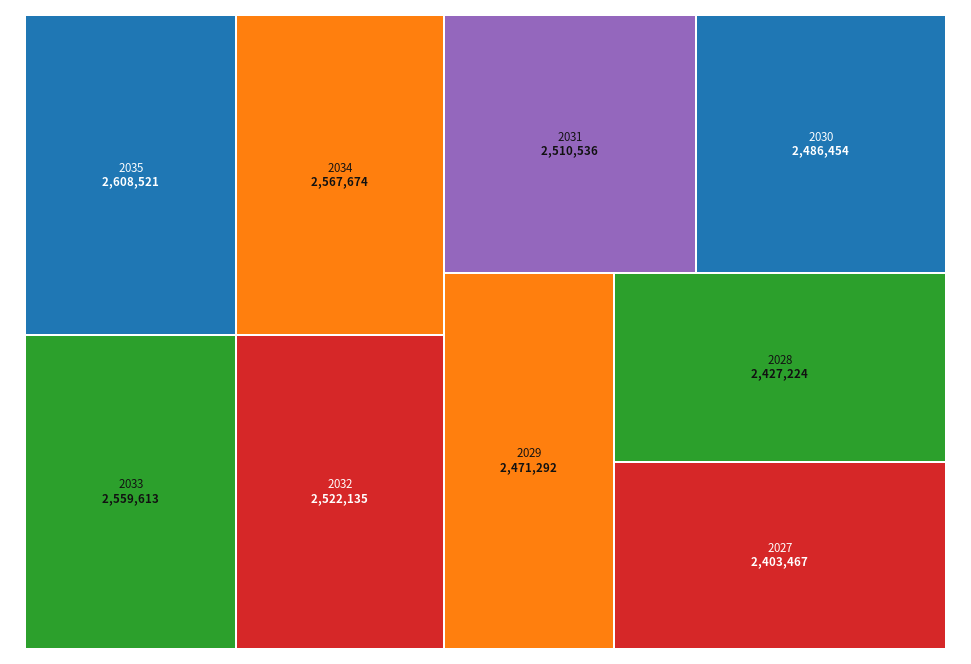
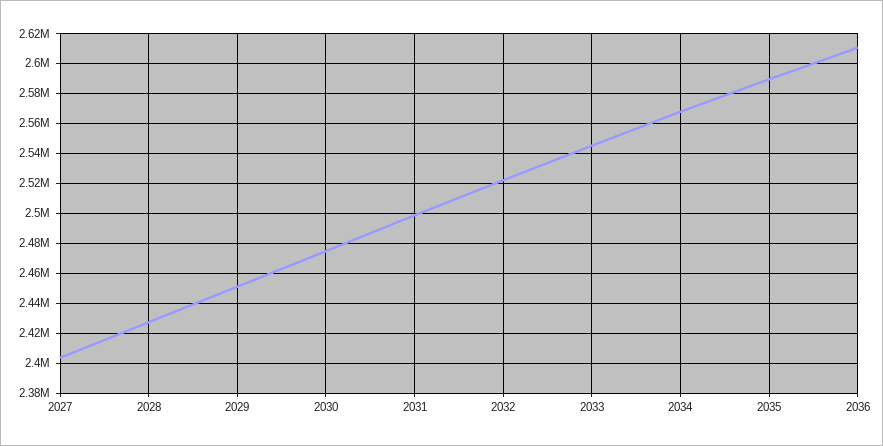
2035: 2608521 -> 2590000
2033: 2559613 -> 2545000
2031: 2510536 -> 2500000
2030: 2486454 -> 2475000
2029: 2471292 -> 2450000
2036: none -> 2610000

